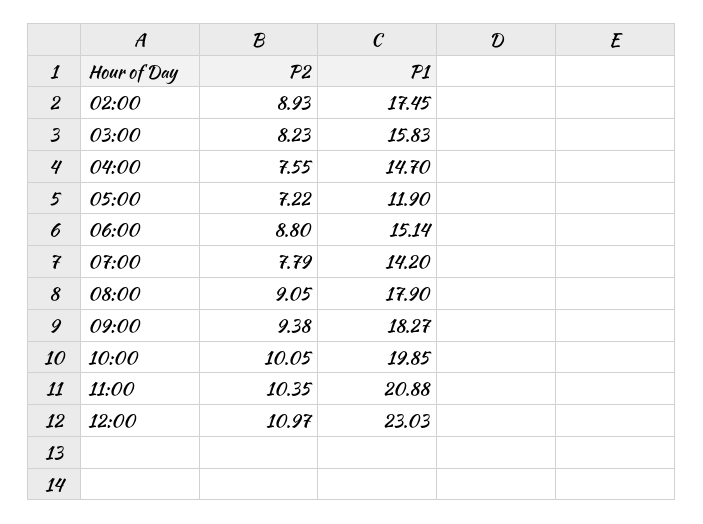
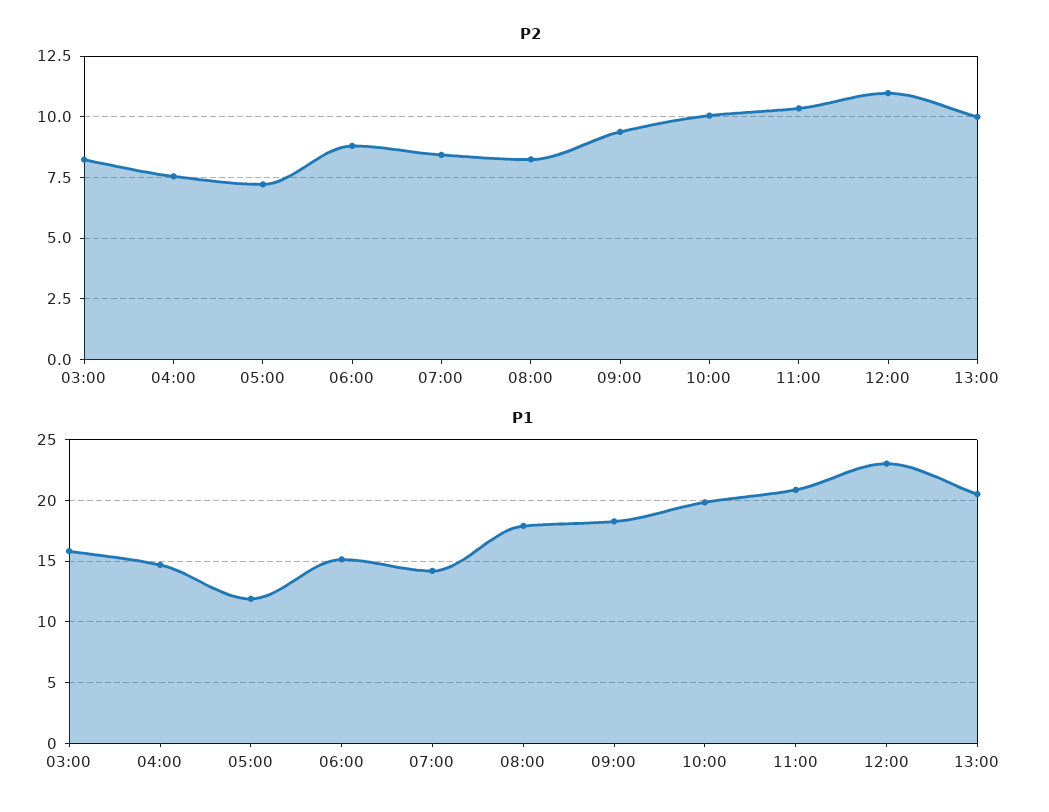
P2, 02:00: 8.93 -> none
P1, 02:00: 17.45 -> none
P2, 07:00: 7.79 -> 8.5
P2, 08:00: 9.05 -> 8.25
P2, 13:00: none -> 10
P1, 13:00: none -> 20.5

